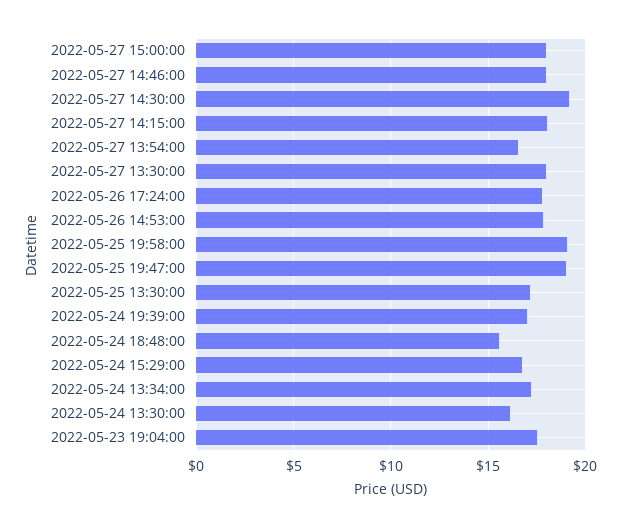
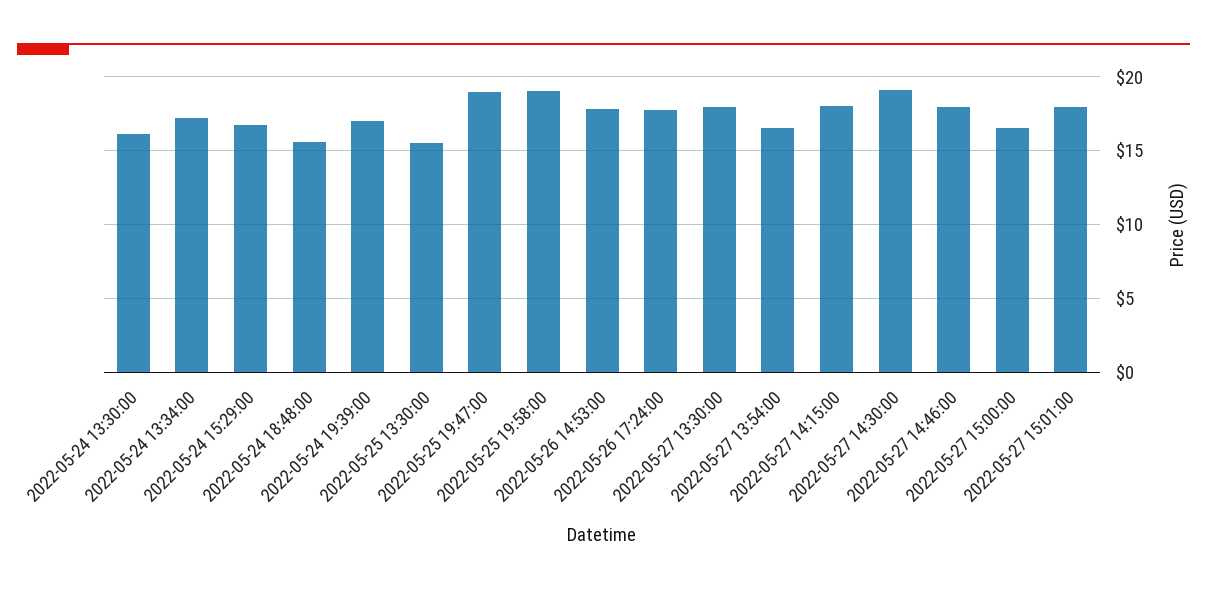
2022-05-27 15:00:00: 18 -> 16.5
2022-05-25 13:30:00: 17 -> 15.5
2022-05-23 19:04:00: 17.5 -> none
2022-05-27 15:01:00: none -> 18

